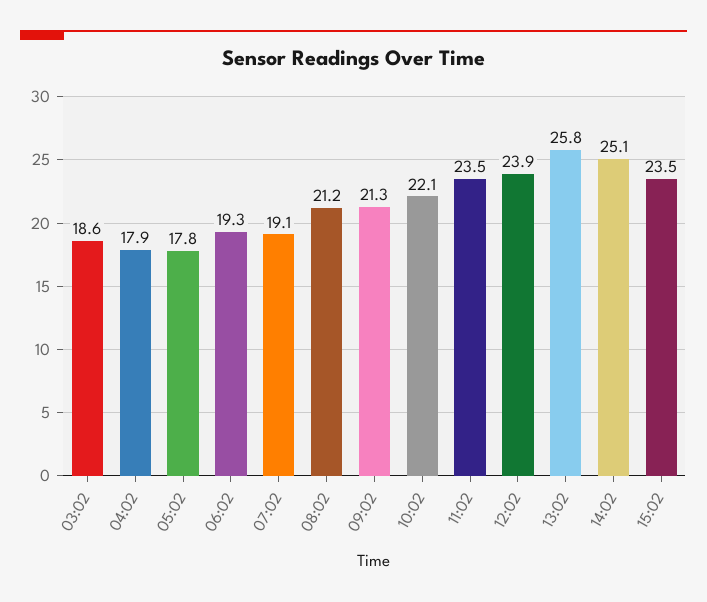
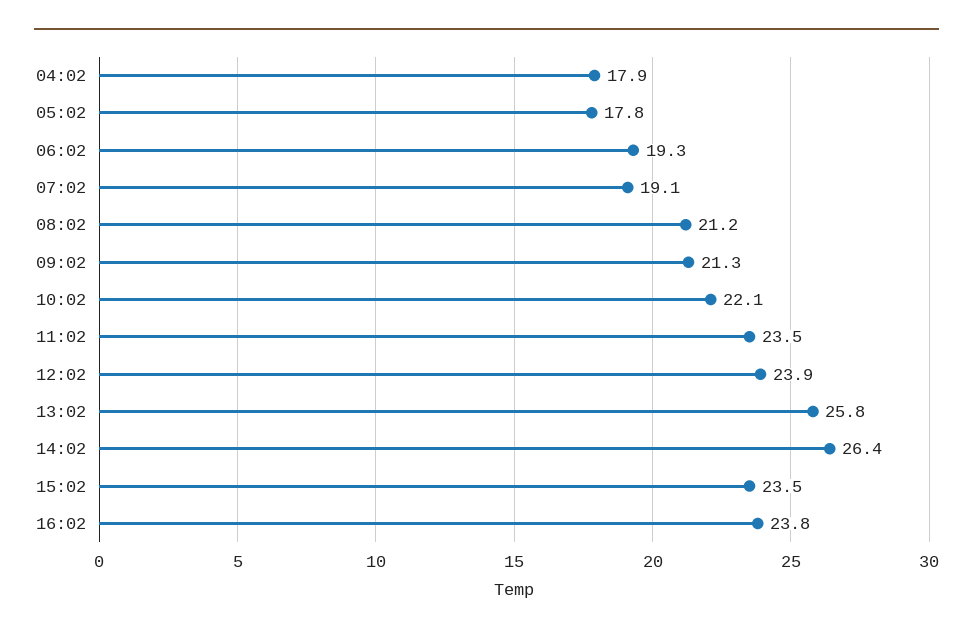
03:02: 18.6 -> none
14:02: 25.1 -> 26.4
16:02: none -> 23.8

